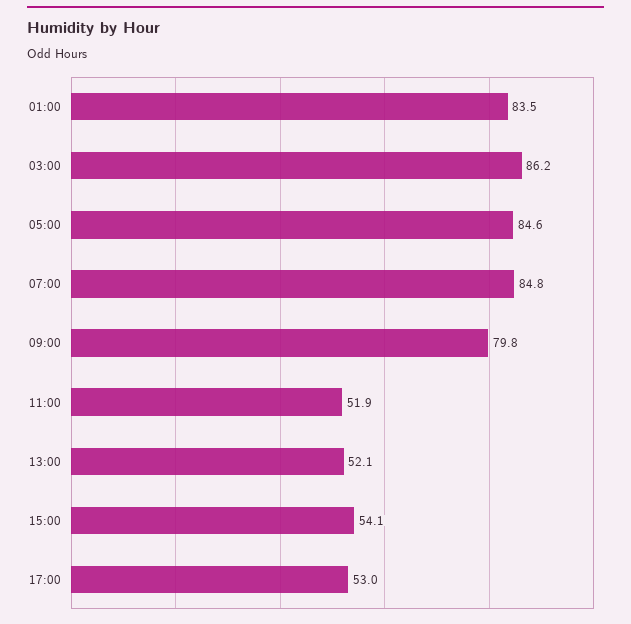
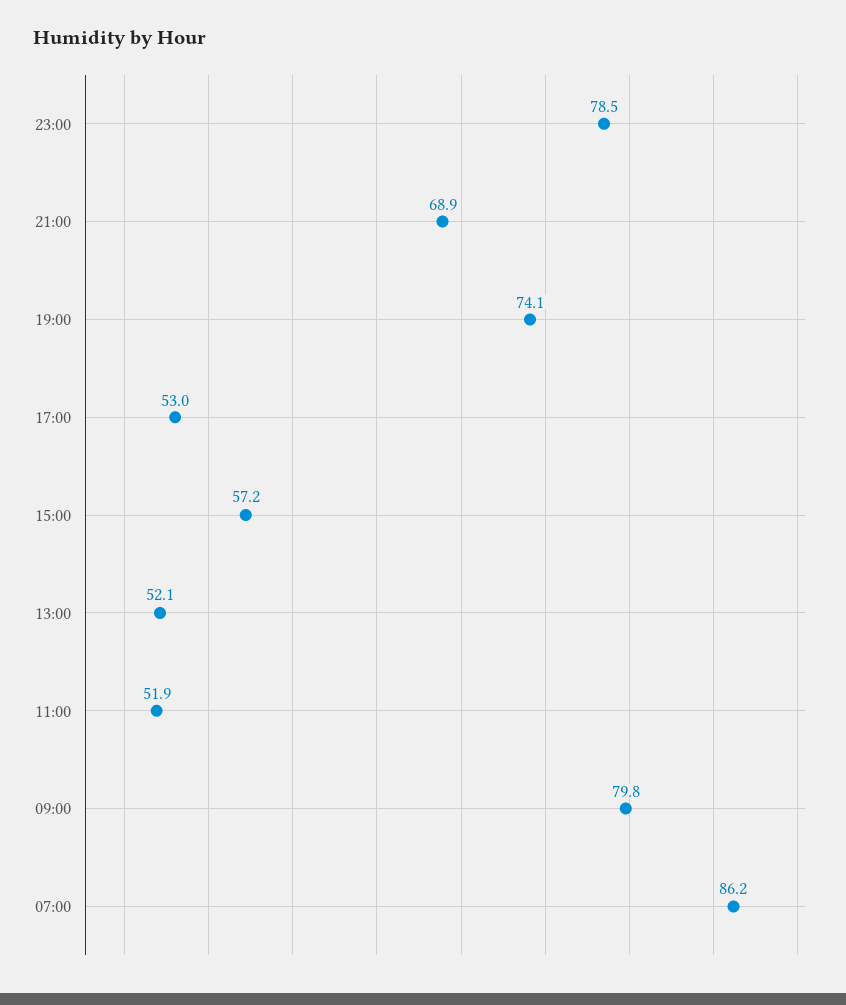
01:00: 83.5 -> none
03:00: 86.2 -> none
05:00: 84.6 -> none
07:00: 84.8 -> 86.2
15:00: 54.1 -> 57.2
23:00: none -> 78.5
21:00: none -> 68.9
19:00: none -> 74.1

